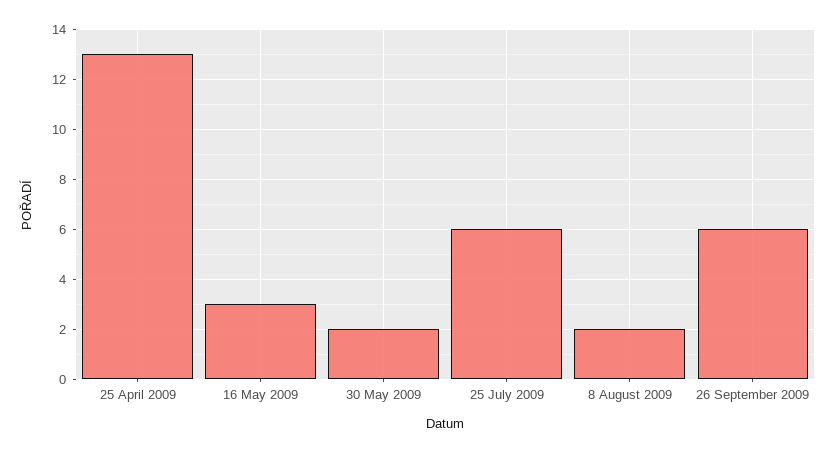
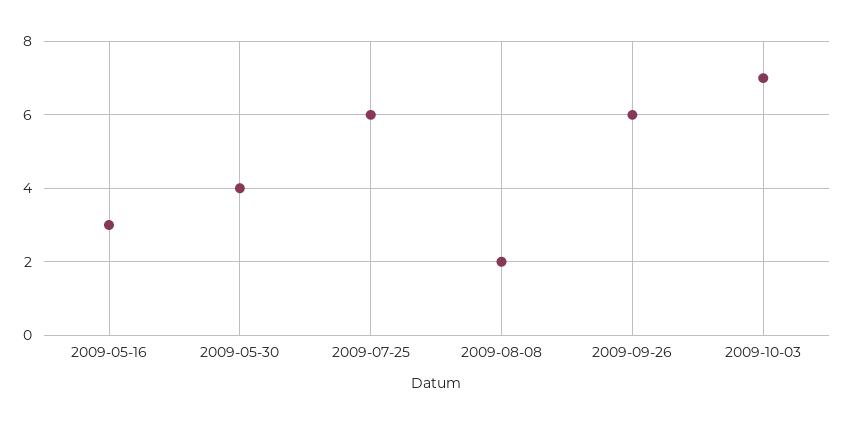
25 April 2009: 13 -> none
30 May 2009: 2 -> 4
2009-10-03: none -> 7

